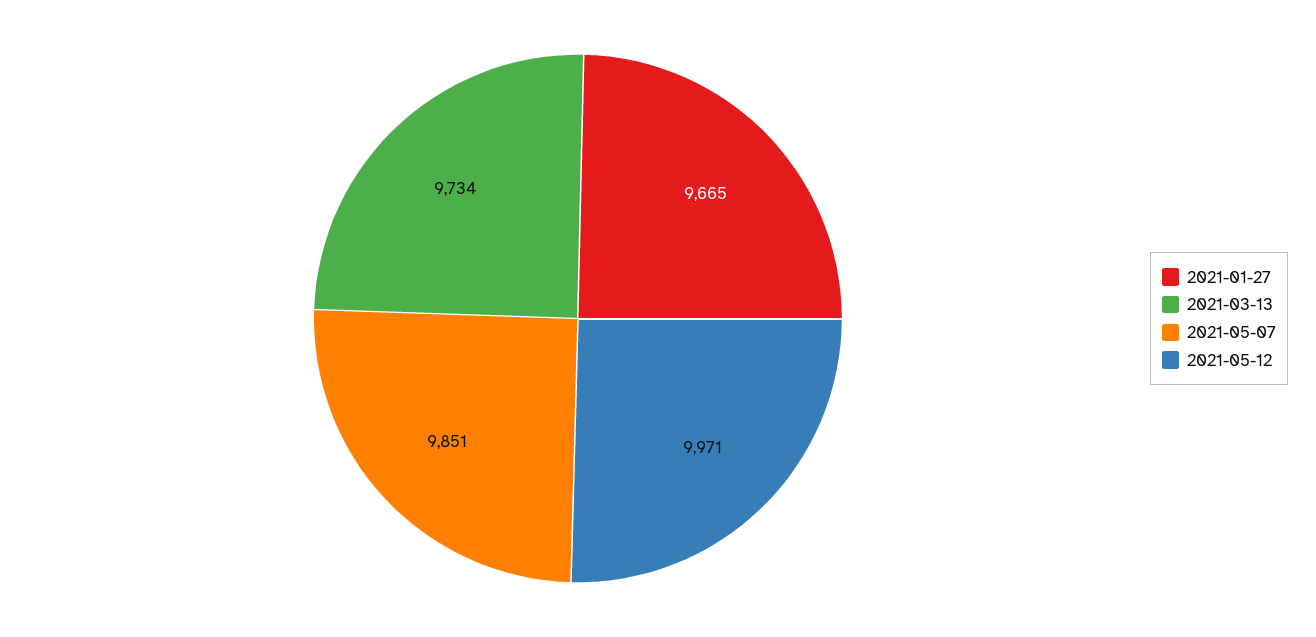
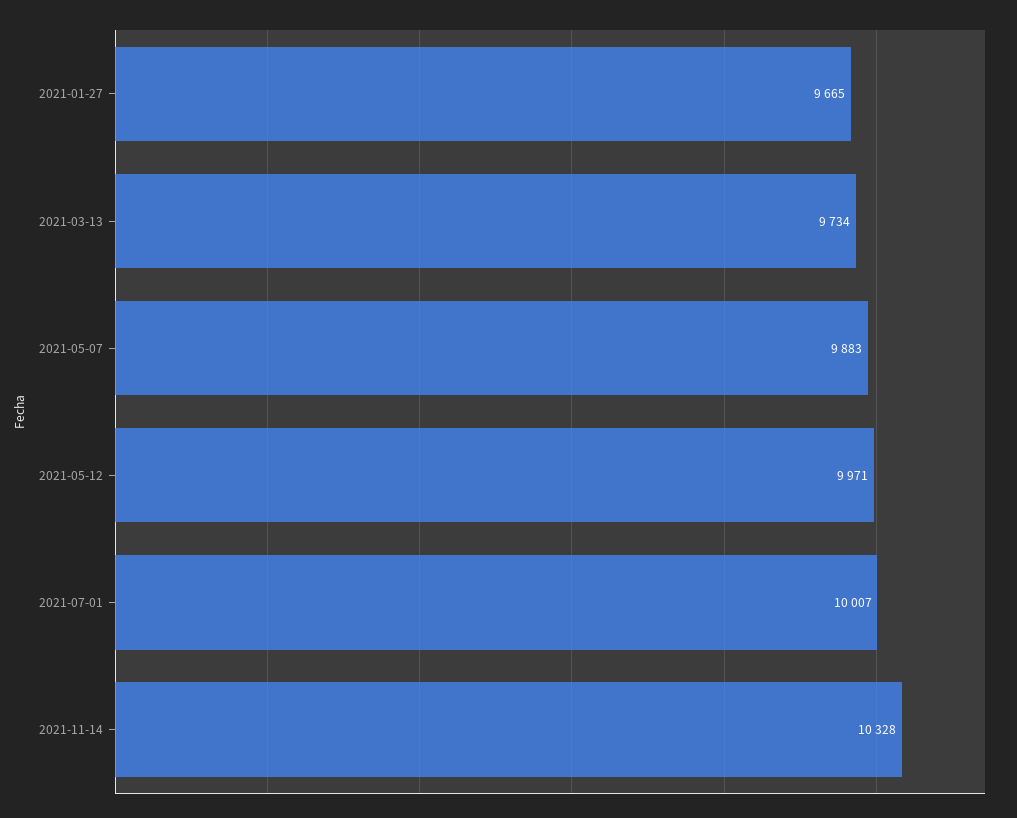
2021-05-07: 9851 -> 9883
2021-07-01: none -> 10007
2021-11-14: none -> 10328

